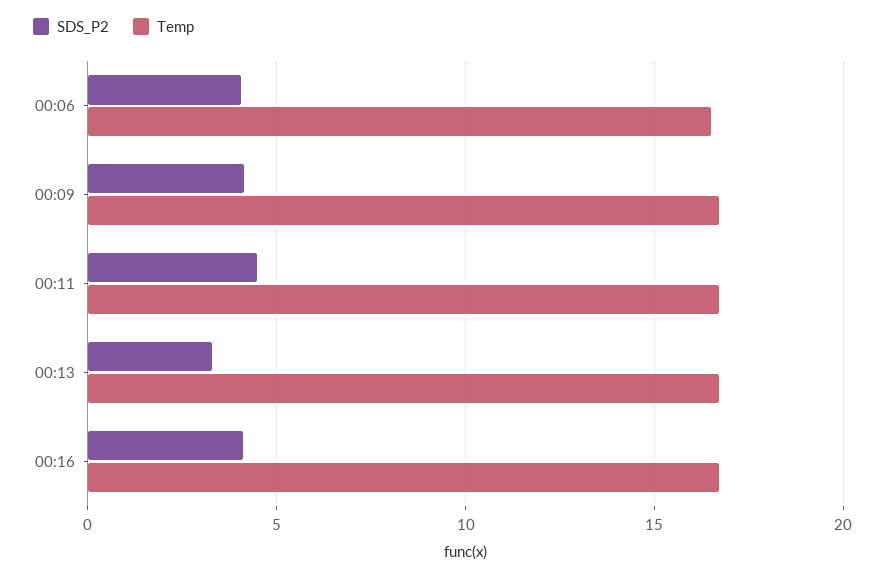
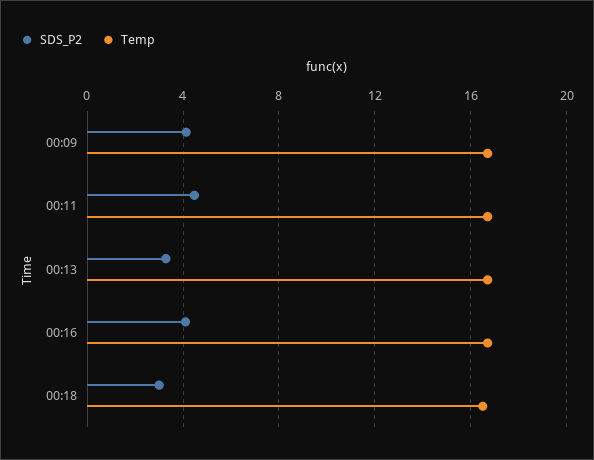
SDS_P2, 00:06: 4 -> none
Temp, 00:06: 16.5 -> none
SDS_P2, 00:18: none -> 3
Temp, 00:18: none -> 16.5

